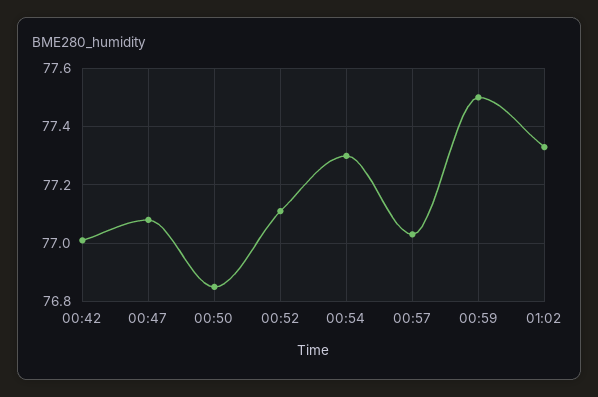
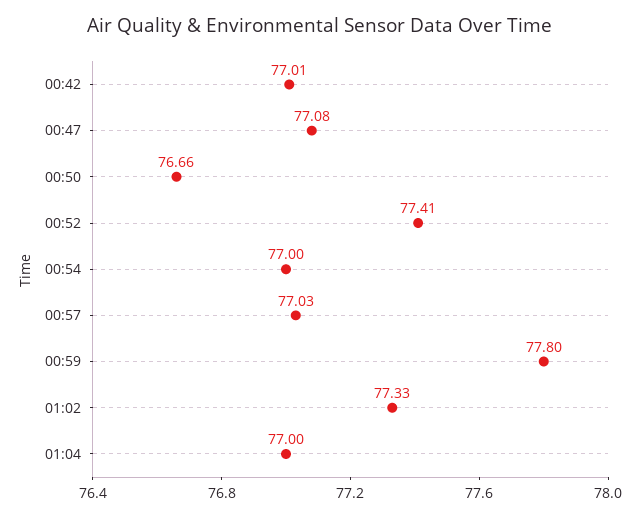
00:50: 76.85 -> 76.66
00:52: 77.1 -> 77.41
00:54: 77.3 -> 77
00:59: 77.5 -> 77.8
01:04: none -> 77

